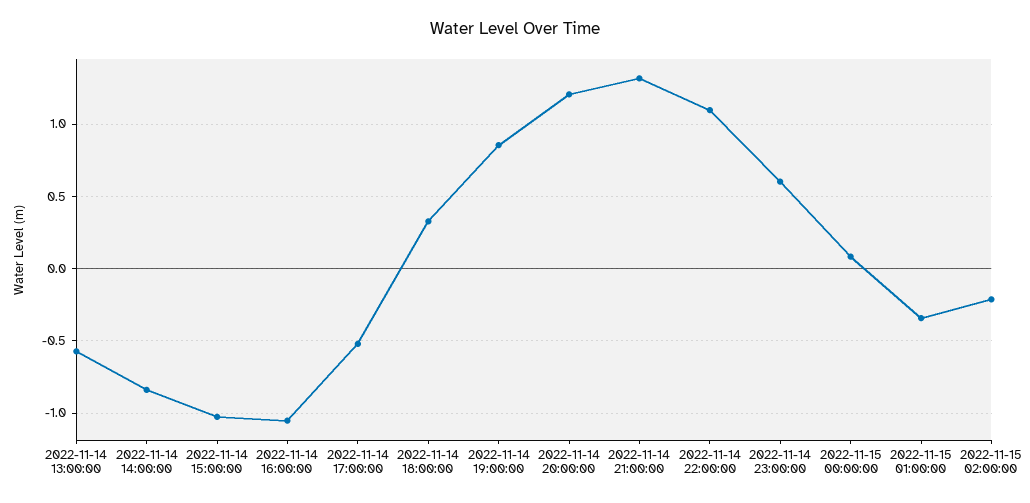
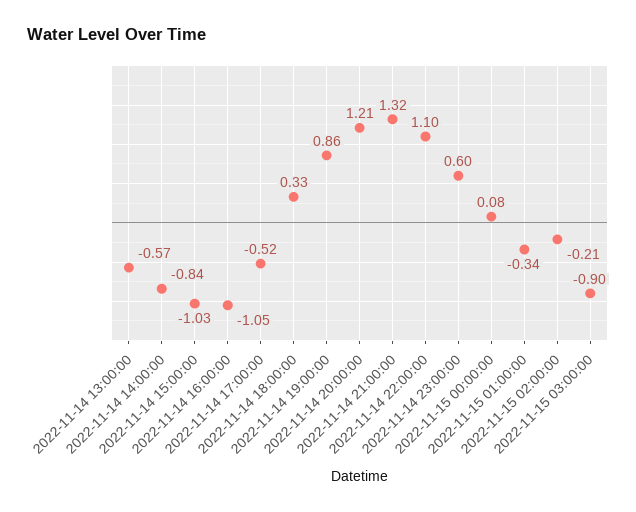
2022-11-15 03:00:00: none -> -0.9

